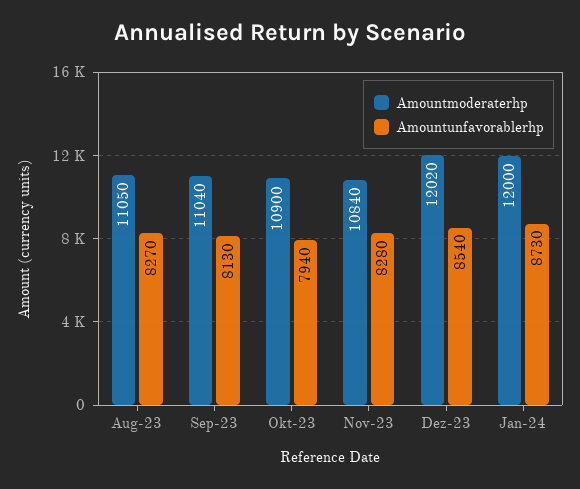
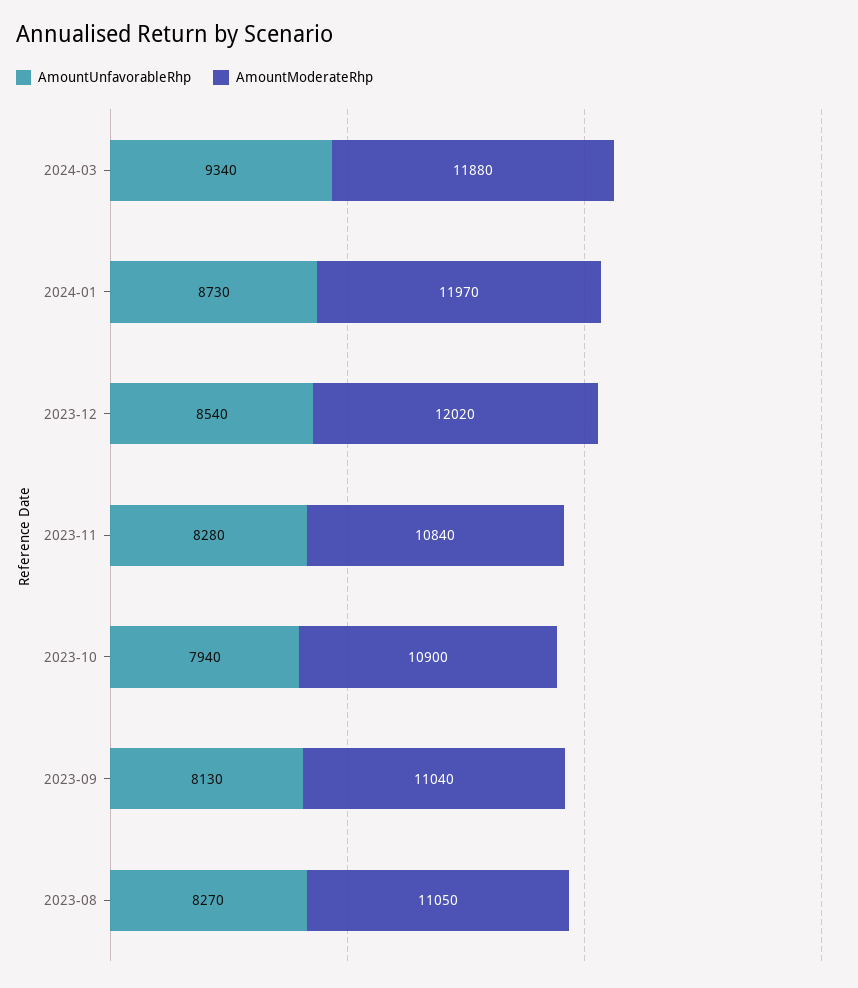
Amountmoderaterhp, Jan-24: 12000 -> 11970
Amountunfavorablerhp, 2024-03: none -> 9340
Amountmoderaterhp, 2024-03: none -> 11880

